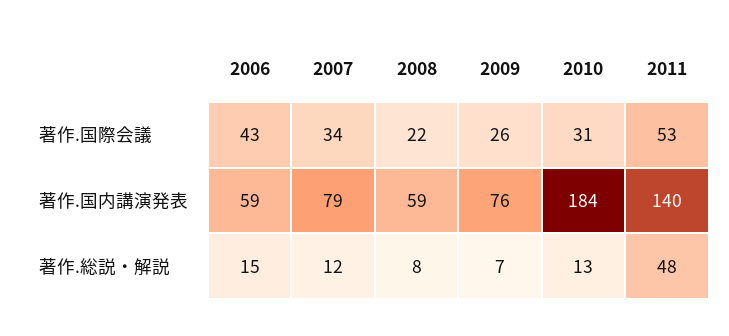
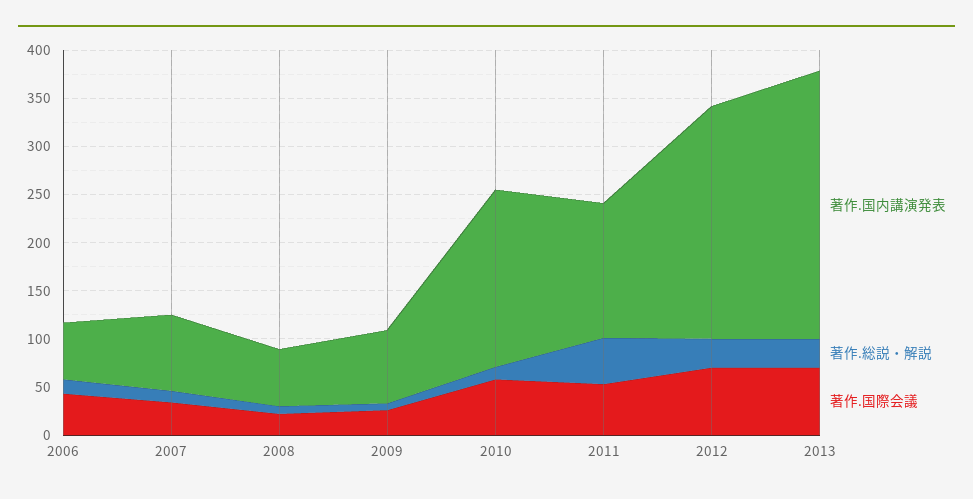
著作.国際会議, 2010: 31 -> 60
著作.国内講演発表, 2012: none -> 240
著作.総説・解説, 2012: none -> 30
著作.国際会議, 2012: none -> 70
著作.国内講演発表, 2013: none -> 280
著作.総説・解説, 2013: none -> 30
著作.国際会議, 2013: none -> 70

